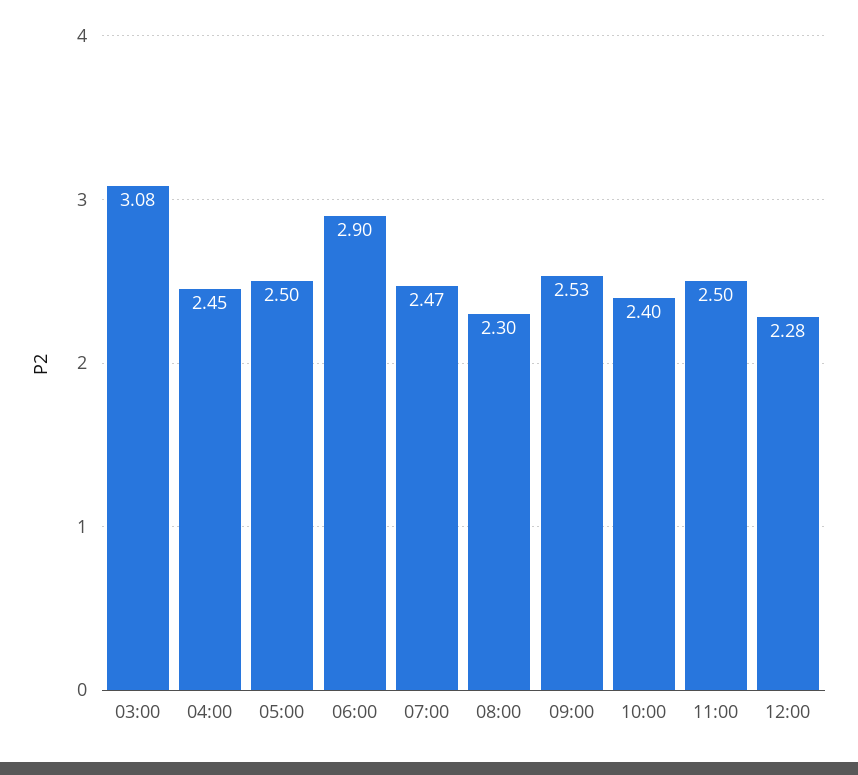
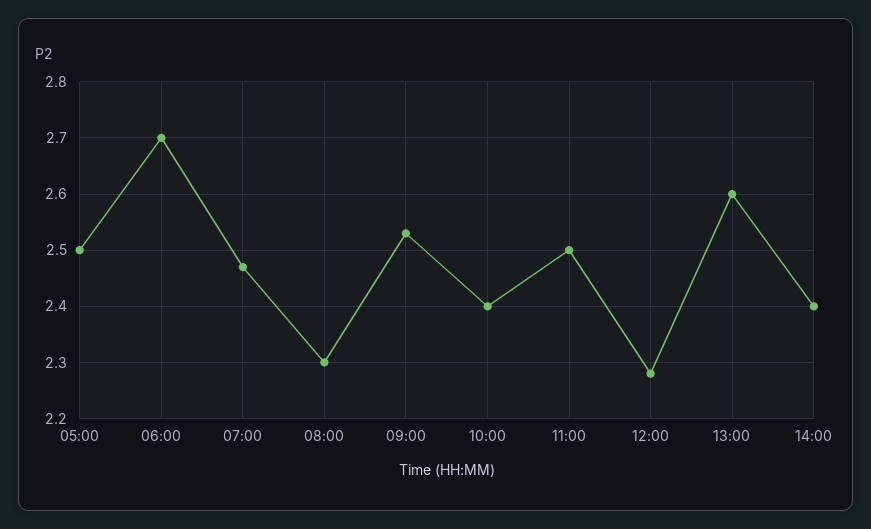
03:00: 3.08 -> none
04:00: 2.45 -> none
06:00: 2.9 -> 2.7
13:00: none -> 2.6
14:00: none -> 2.4

